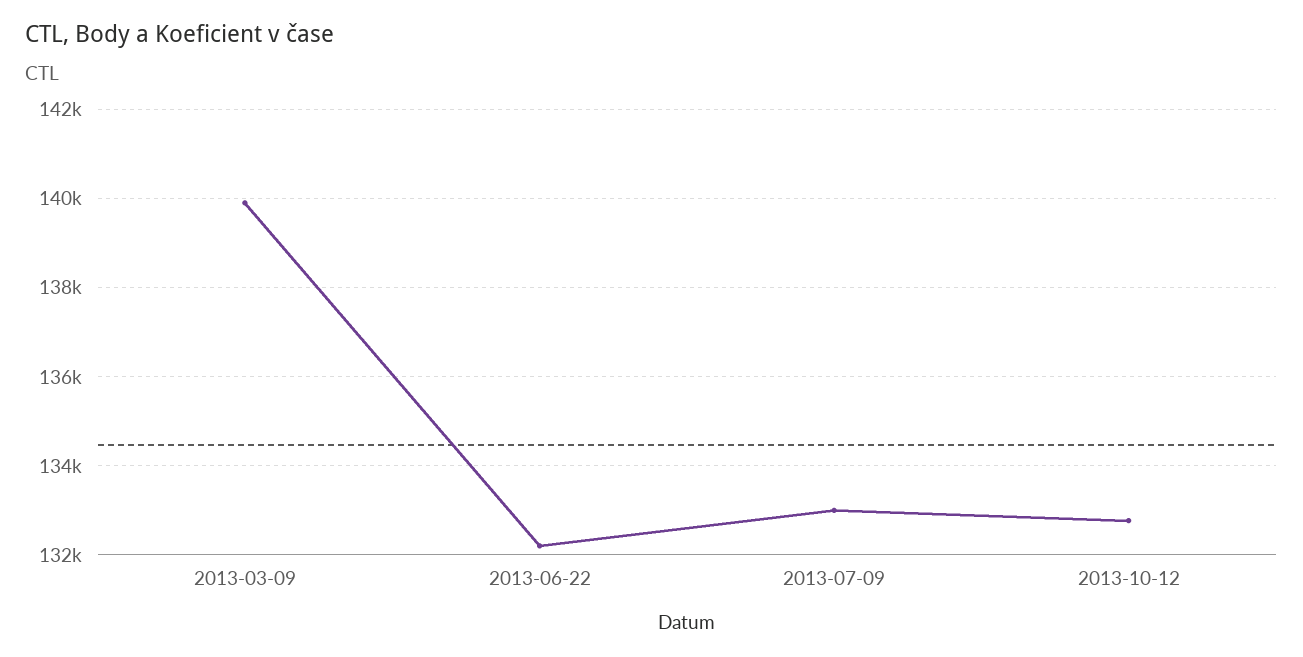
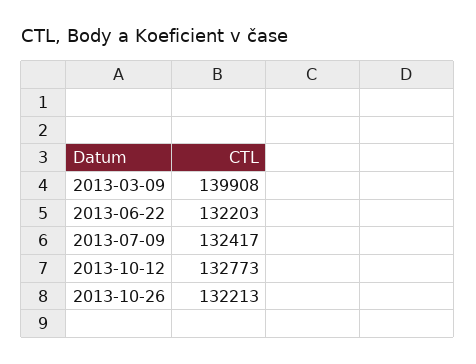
2013-07-09: 133000 -> 132417
2013-10-26: none -> 132213

